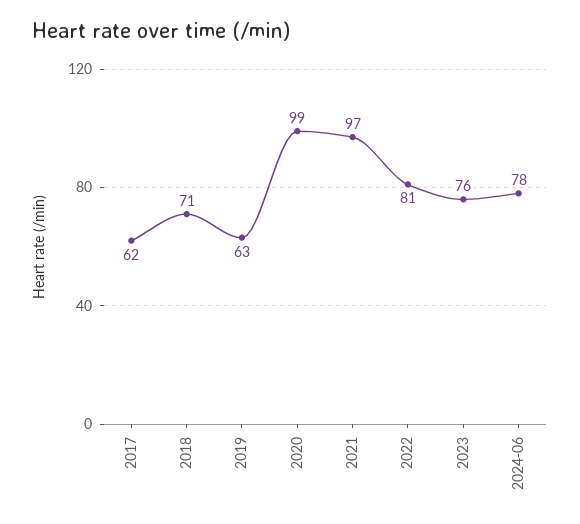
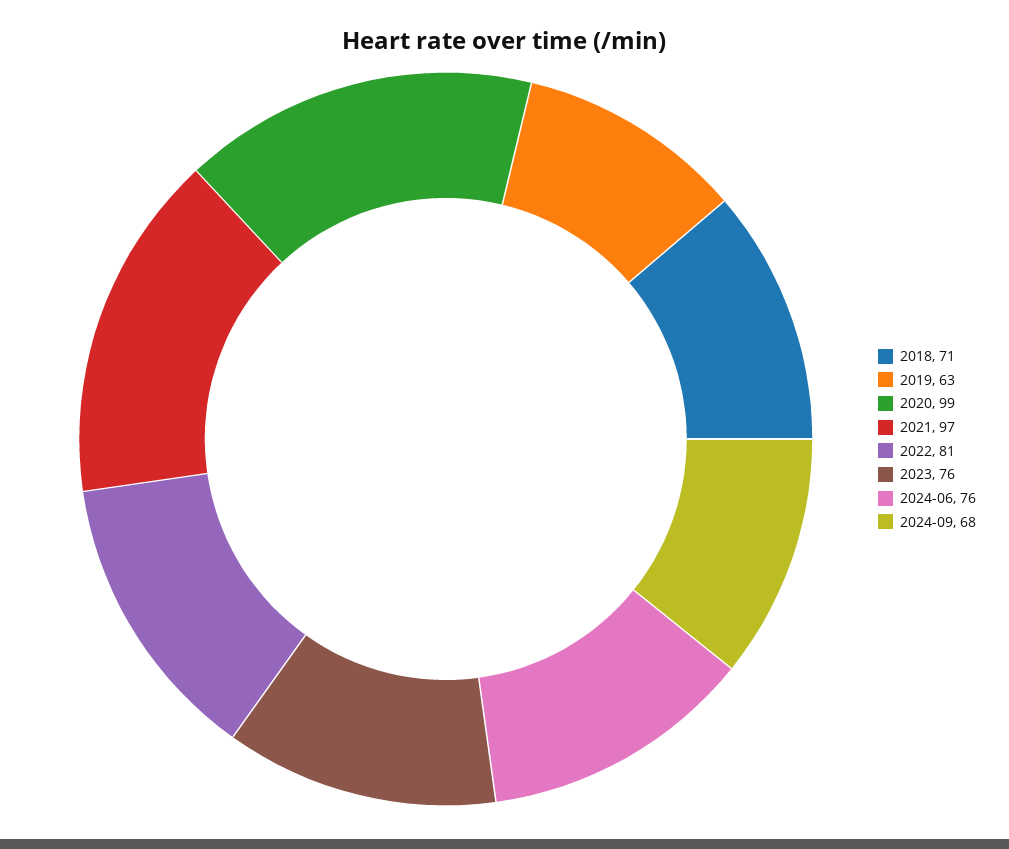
2017: 62 -> none
2024-06: 78 -> 76
2024-09: none -> 68

